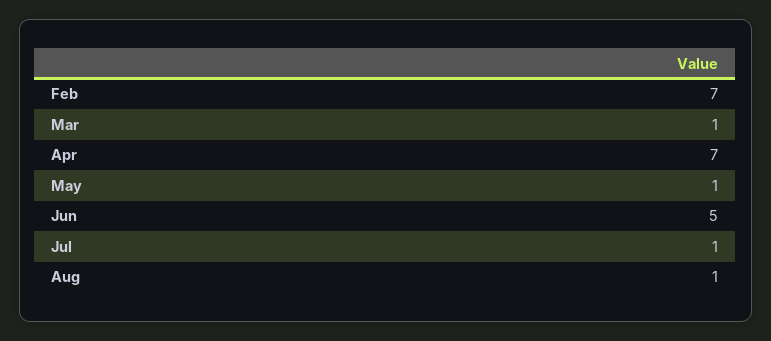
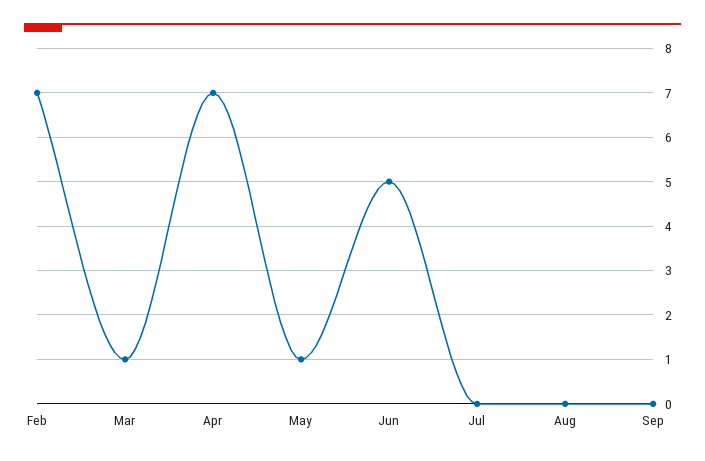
Jul: 1 -> 0
Aug: 1 -> 0
Sep: none -> 0

